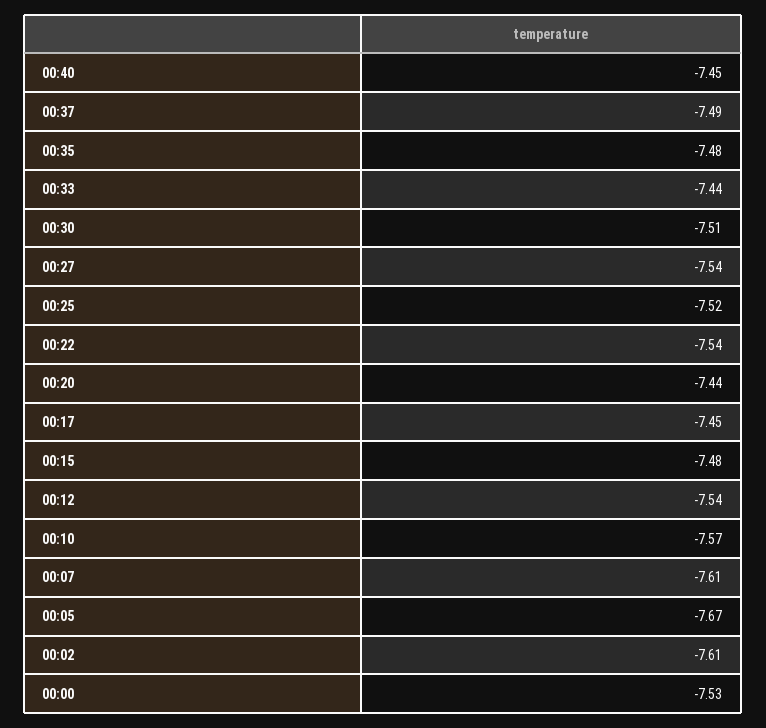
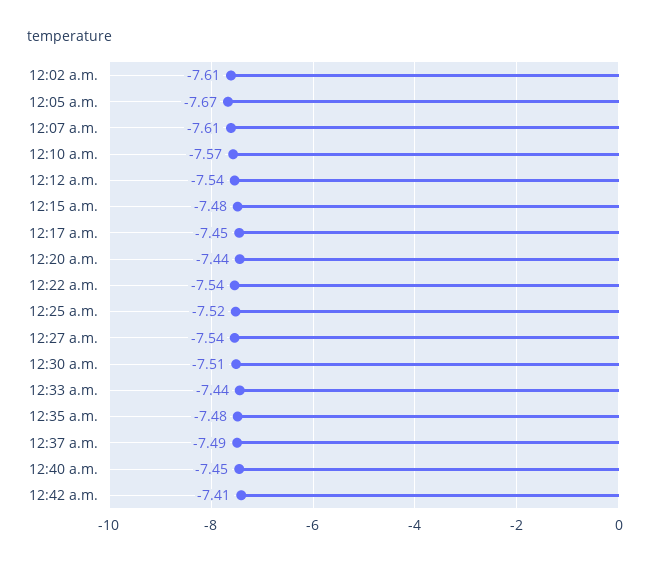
00:00: -7.53 -> none
12:42 a.m.: none -> -7.41

